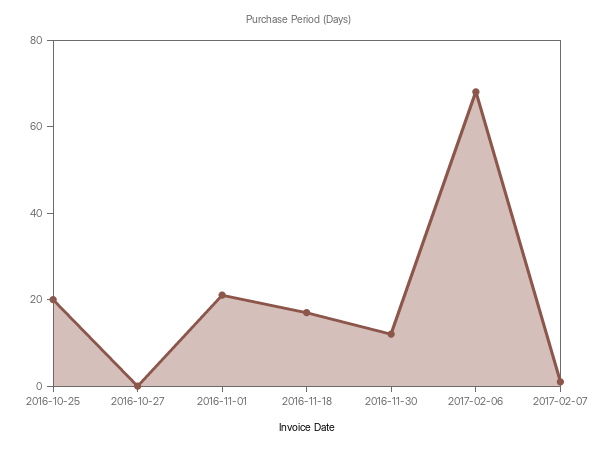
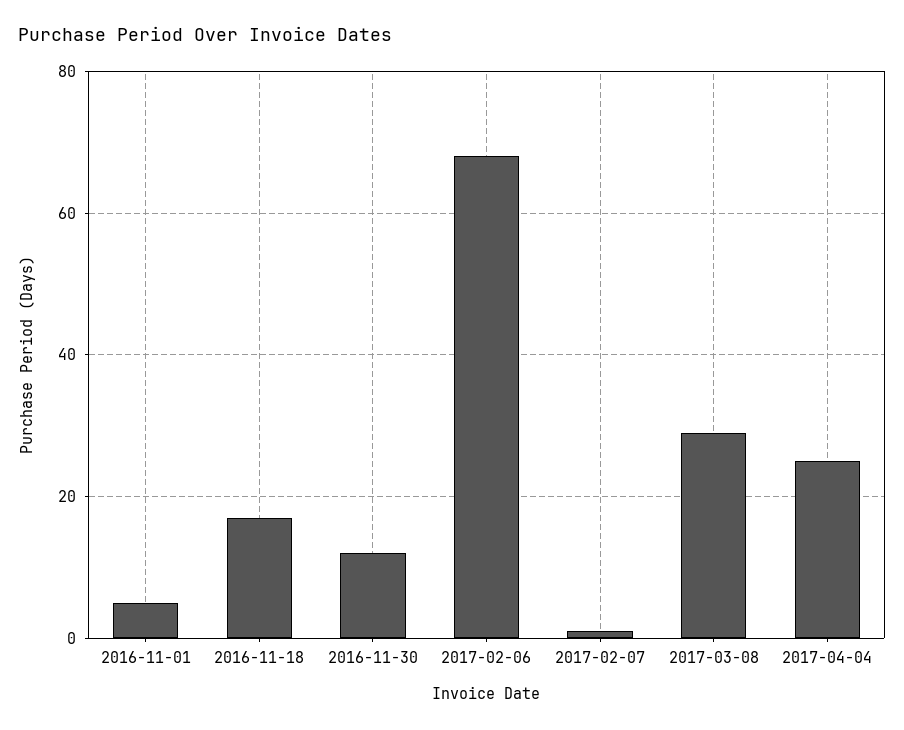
2016-10-25: 20 -> none
2016-10-27: 0 -> none
2016-11-01: 20 -> 5
2017-03-08: none -> 30
2017-04-04: none -> 25

